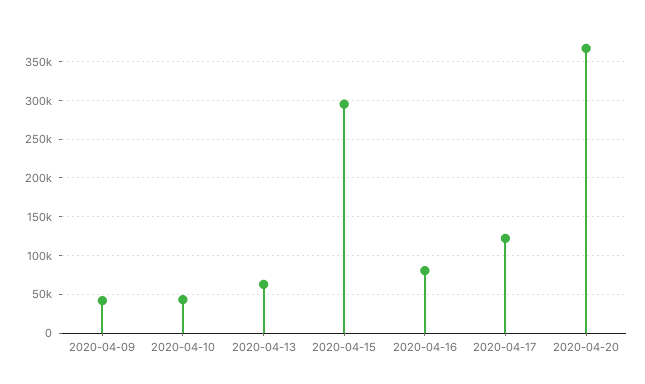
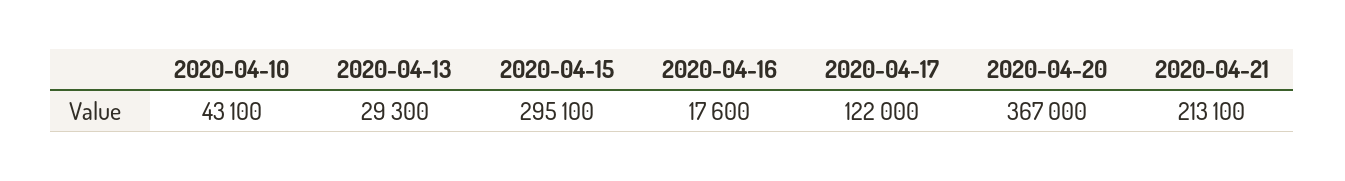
2020-04-09: 40000 -> none
2020-04-13: 60000 -> 29300
2020-04-16: 80000 -> 17600
2020-04-21: none -> 213100

